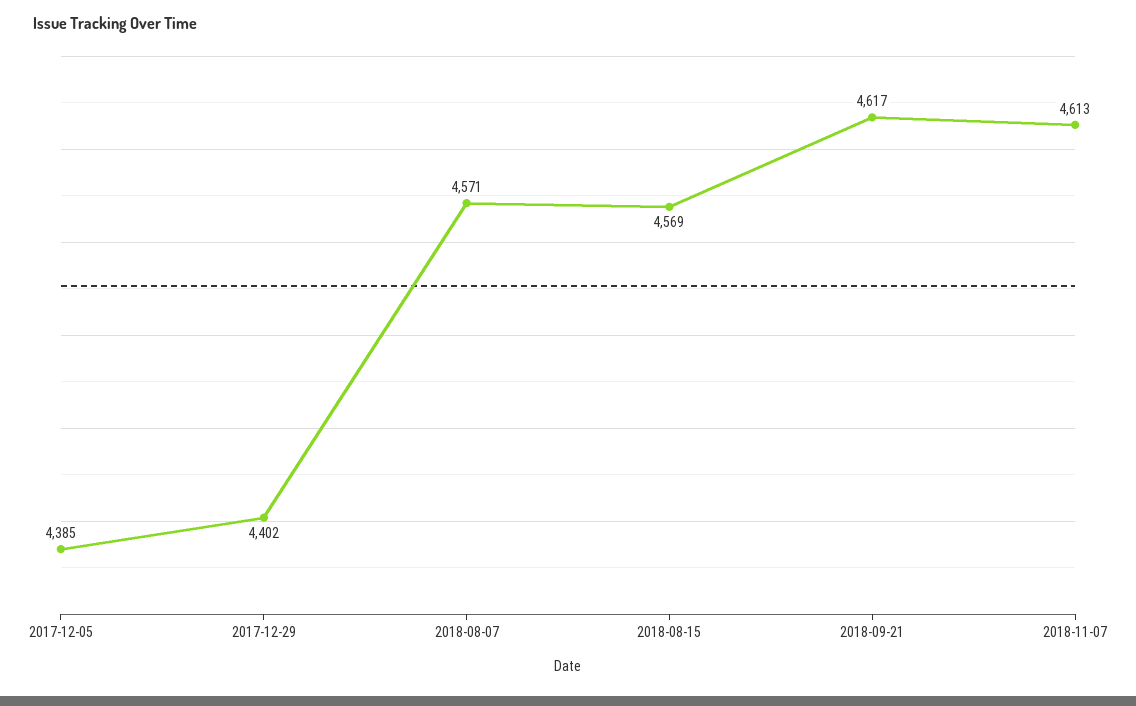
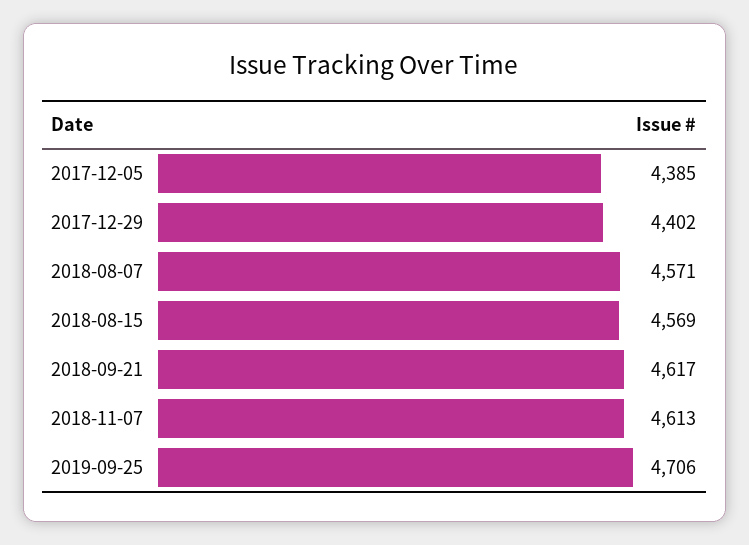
2019-09-25: none -> 4706

